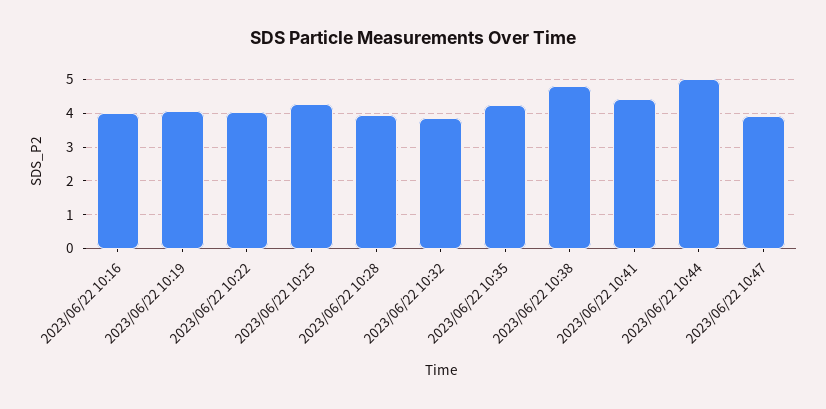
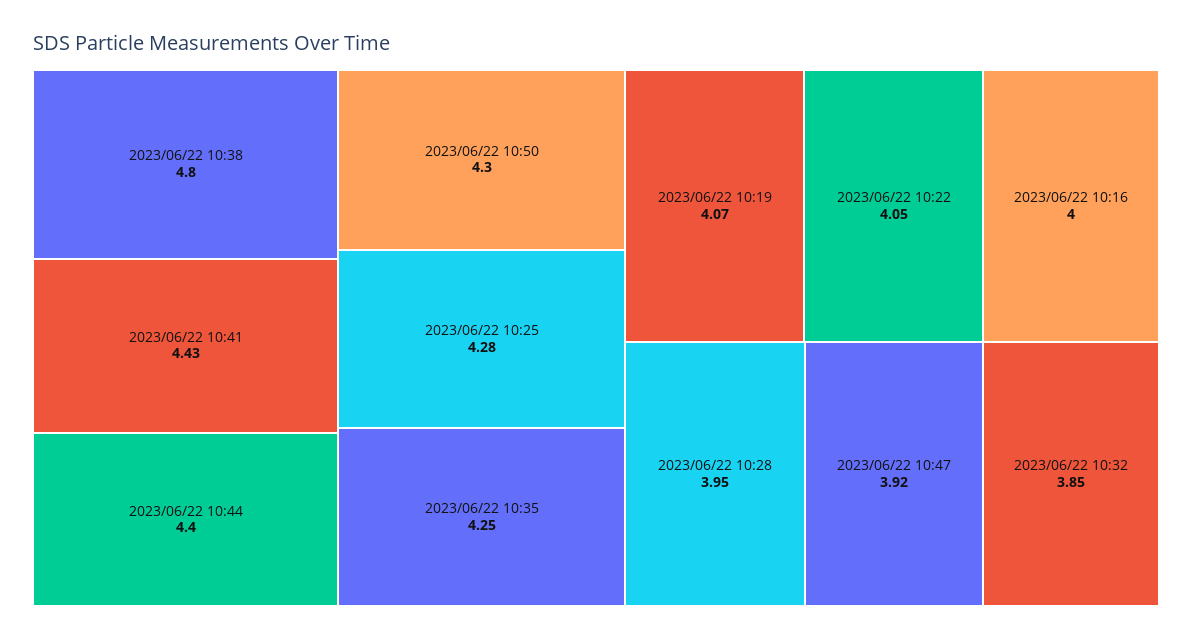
2023/06/22 10:44: 5 -> 4.4
2023/06/22 10:50: none -> 4.3

